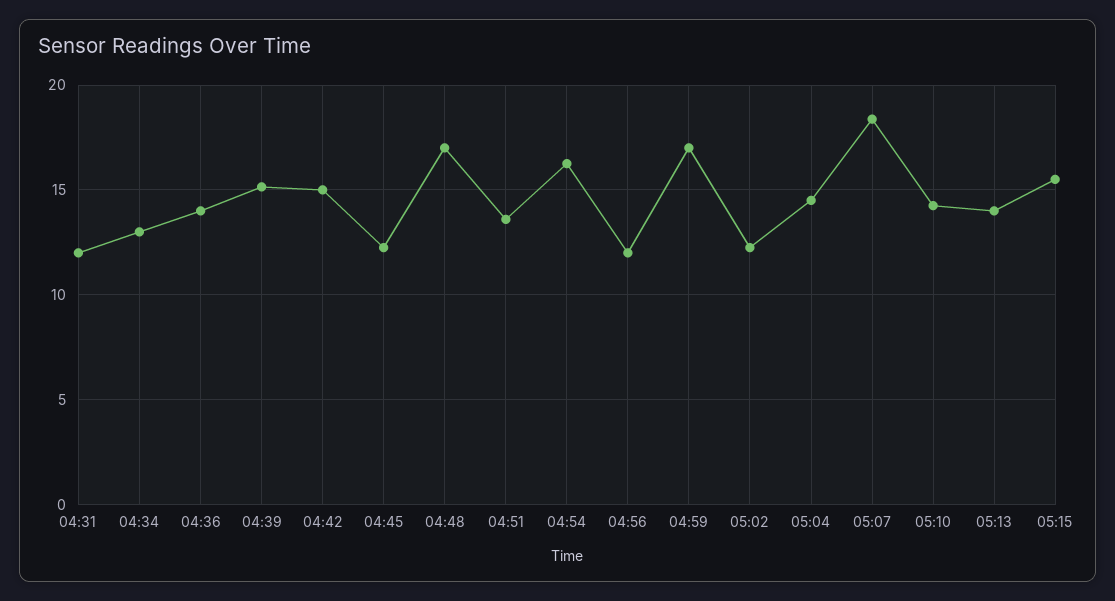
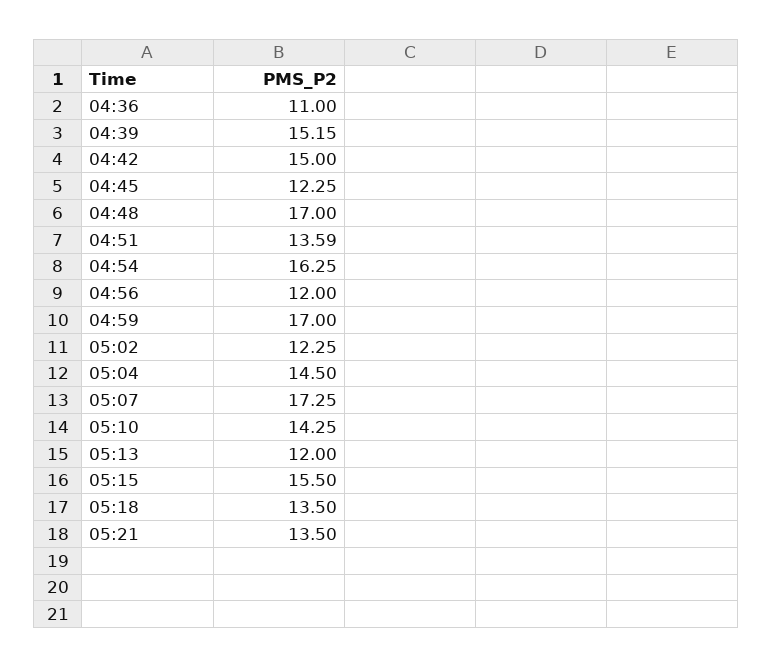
04:31: 12 -> none
04:34: 13 -> none
04:36: 14 -> 11
05:07: 18.5 -> 17.25
05:13: 14 -> 12
05:18: none -> 13.5
05:21: none -> 13.5

